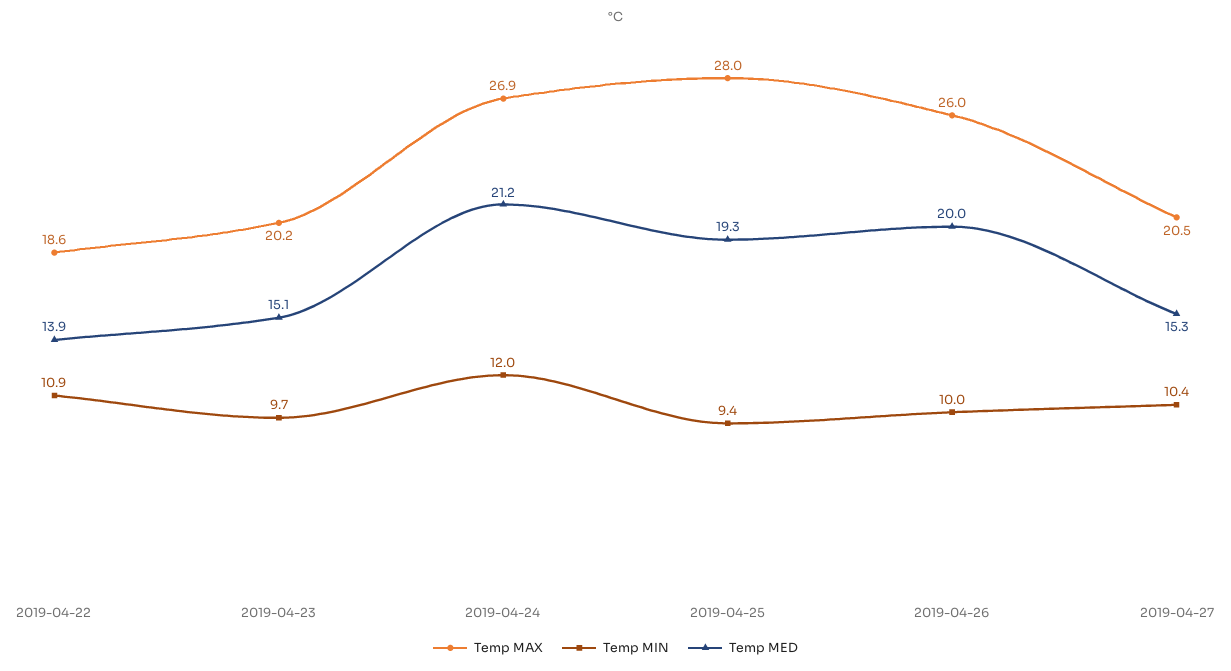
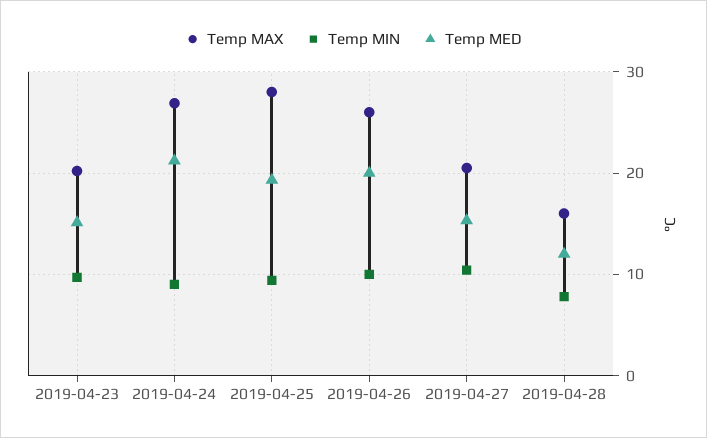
Temp MAX, 2019-04-22: 18.6 -> none
Temp MIN, 2019-04-22: 10.9 -> none
Temp MED, 2019-04-22: 13.9 -> none
Temp MIN, 2019-04-24: 12 -> 9
Temp MAX, 2019-04-28: none -> 16
Temp MIN, 2019-04-28: none -> 8
Temp MED, 2019-04-28: none -> 12

